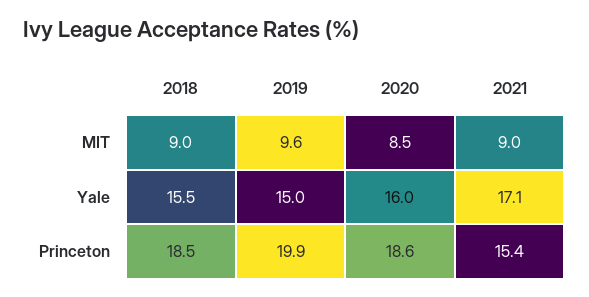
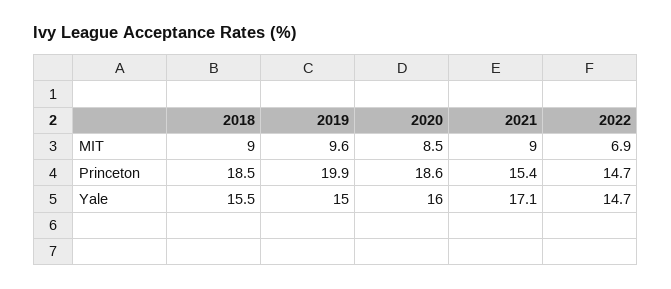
2022, MIT: none -> 6.9
2022, Princeton: none -> 14.7
2022, Yale: none -> 14.7

